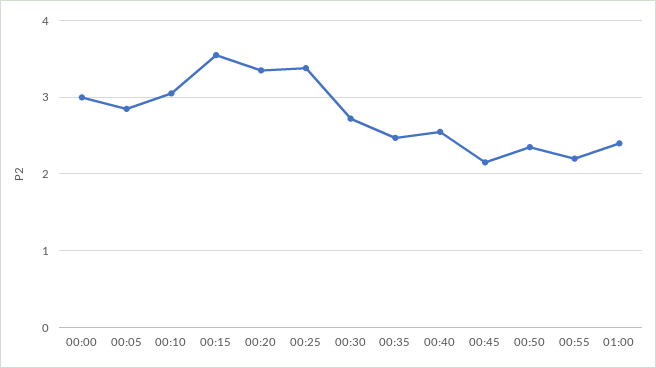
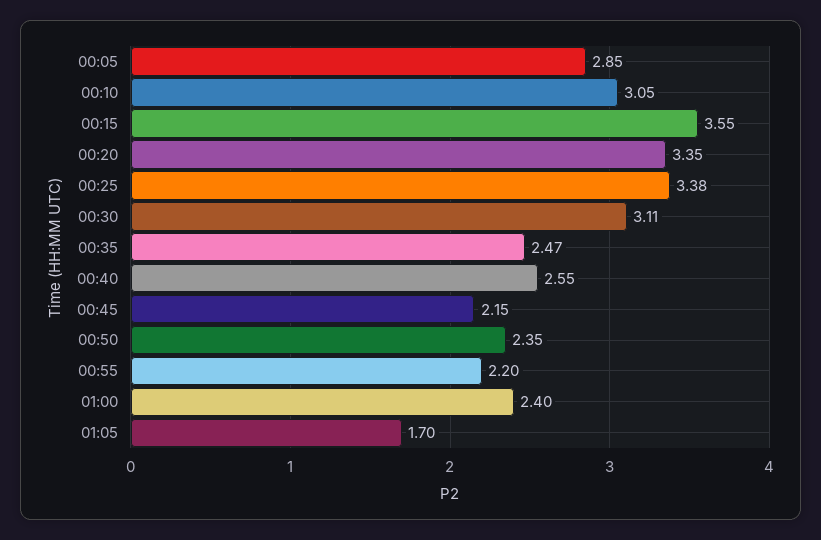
00:00: 3 -> none
00:30: 2.7 -> 3.11
01:05: none -> 1.7

